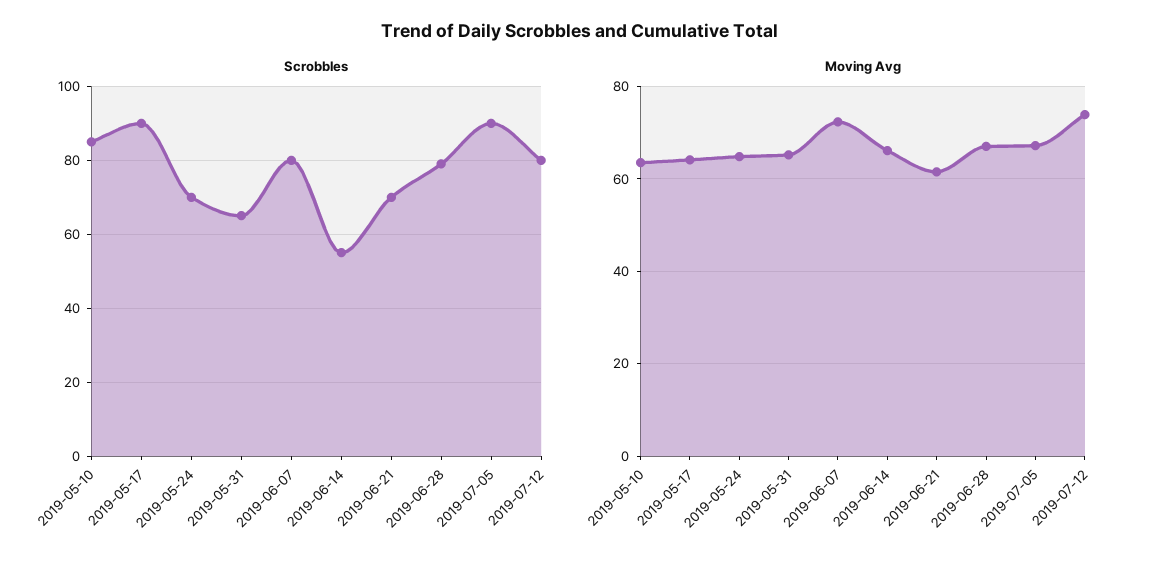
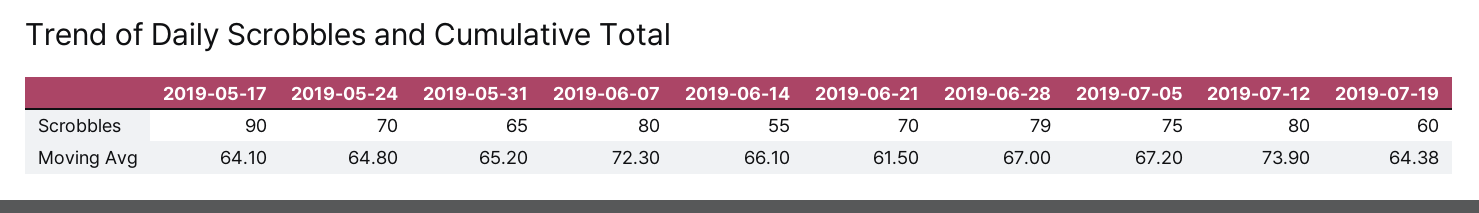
Scrobbles, 2019-05-10: 85 -> none
Scrobbles, 2019-07-05: 90 -> 75
Moving Avg, 2019-05-10: 64 -> none
Scrobbles, 2019-07-19: none -> 60
Moving Avg, 2019-07-19: none -> 64.38

